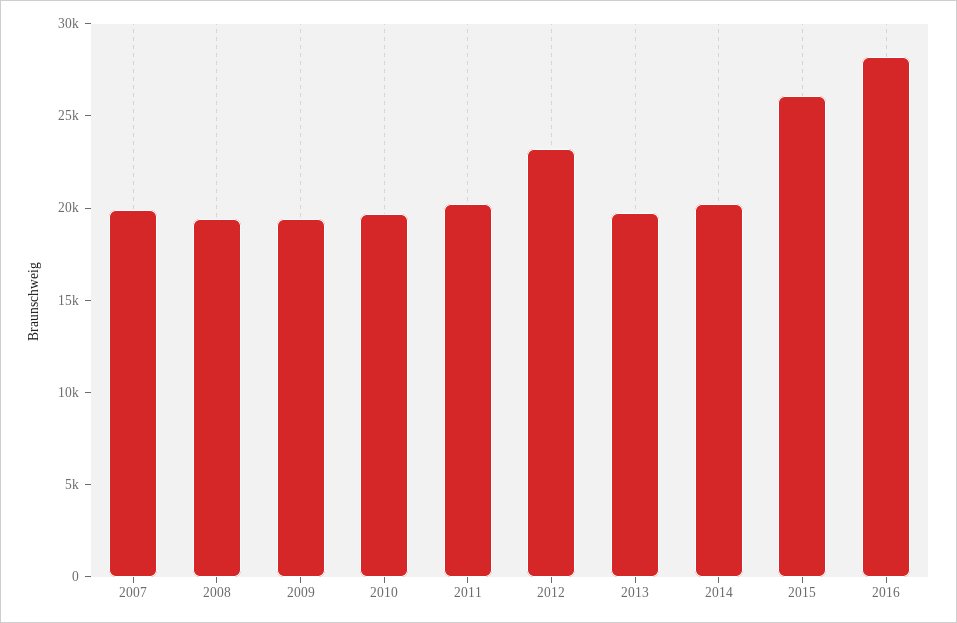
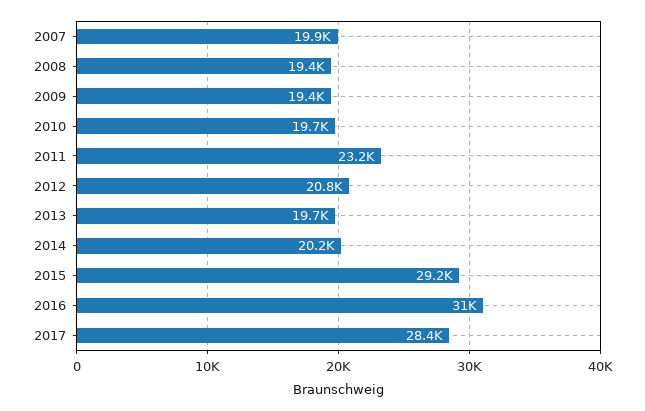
2011: 20000 -> 23200
2012: 23000 -> 20800
2015: 26000 -> 29200
2016: 28000 -> 31000
2017: none -> 28400

